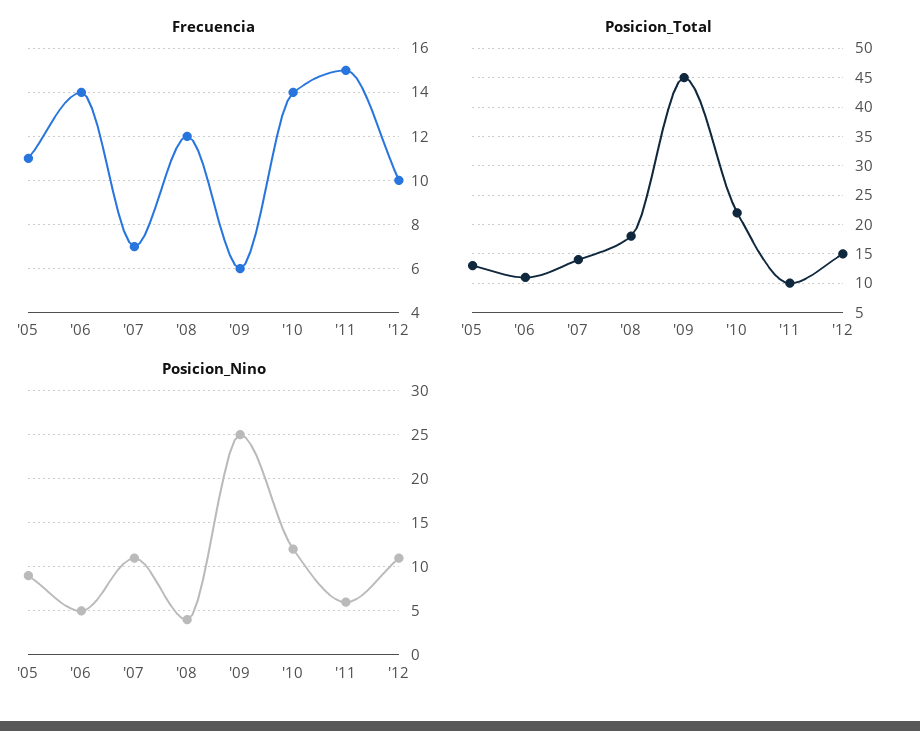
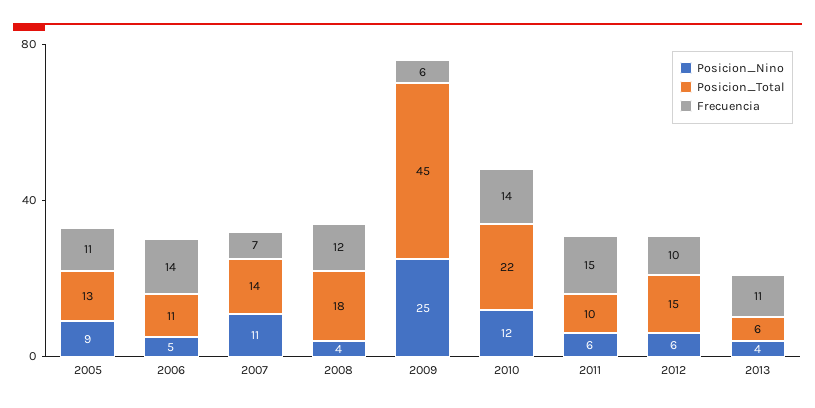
Posicion_Nino, '12: 11 -> 6
Posicion_Nino, 2013: none -> 4
Posicion_Total, 2013: none -> 6
Frecuencia, 2013: none -> 11

